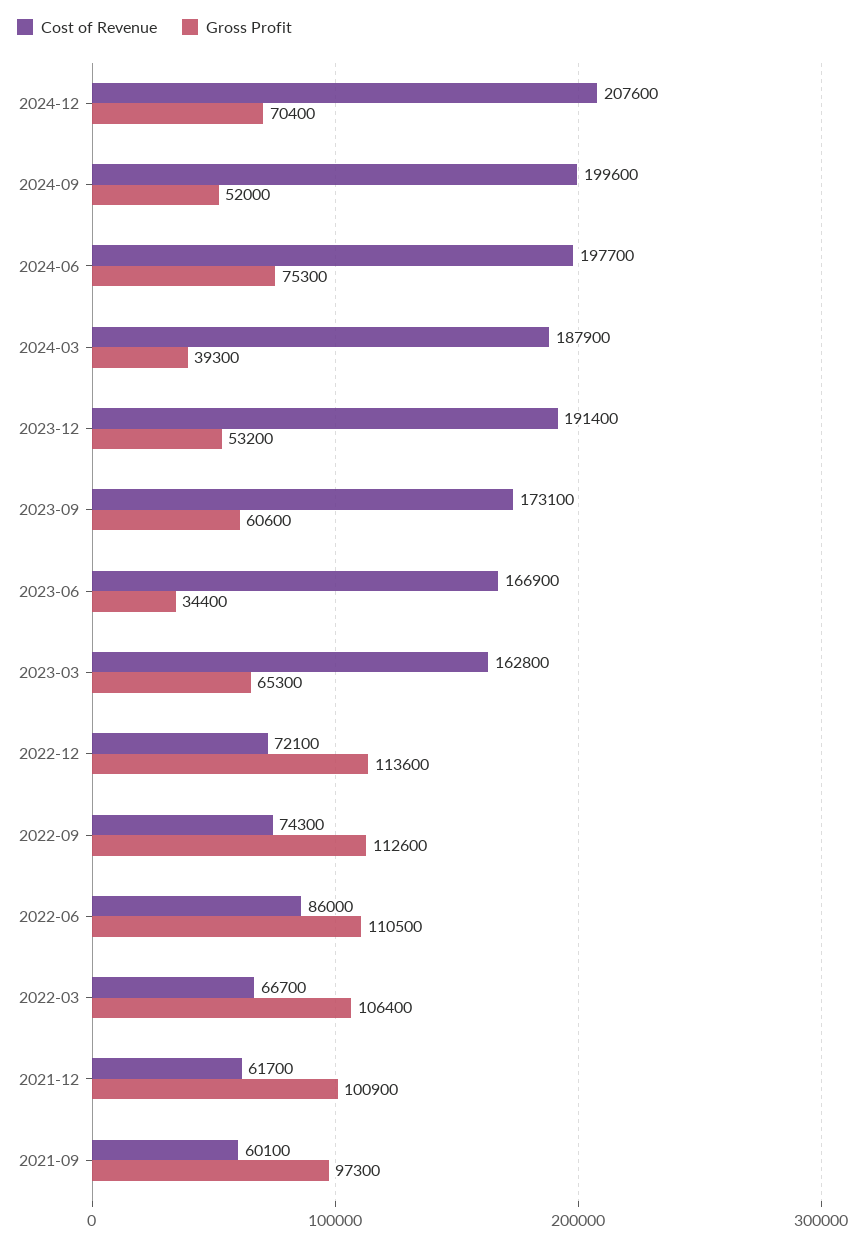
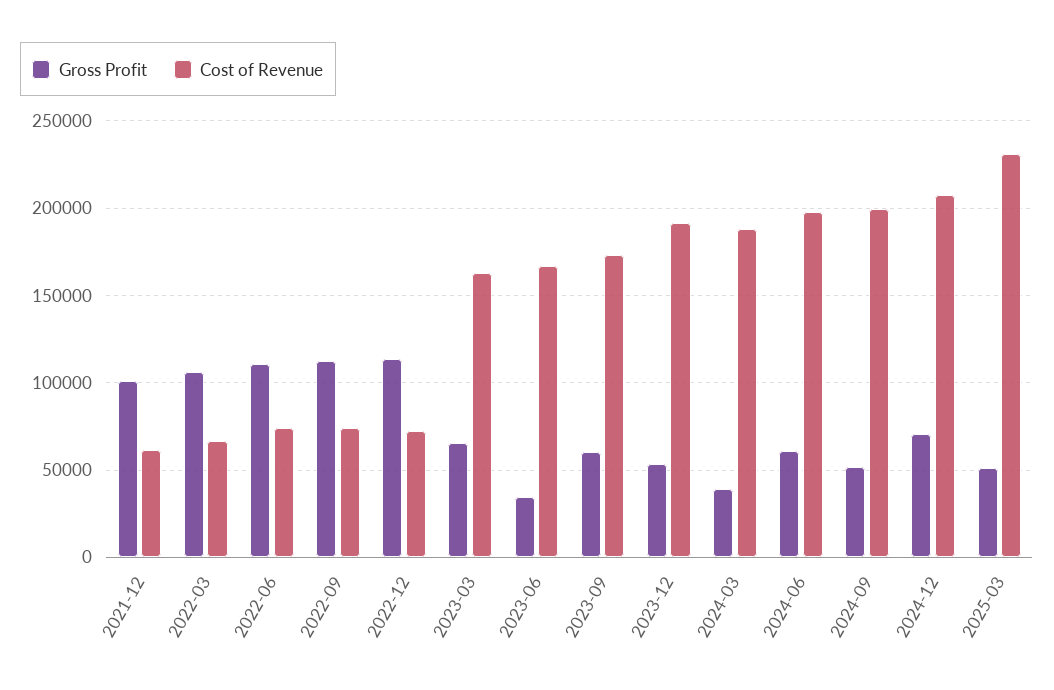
Gross Profit, 2024-06: 75300 -> 60000
Cost of Revenue, 2022-06: 86000 -> 75000
Cost of Revenue, 2021-09: 60100 -> none
Gross Profit, 2021-09: 97300 -> none
Gross Profit, 2025-03: none -> 50000
Cost of Revenue, 2025-03: none -> 230000

